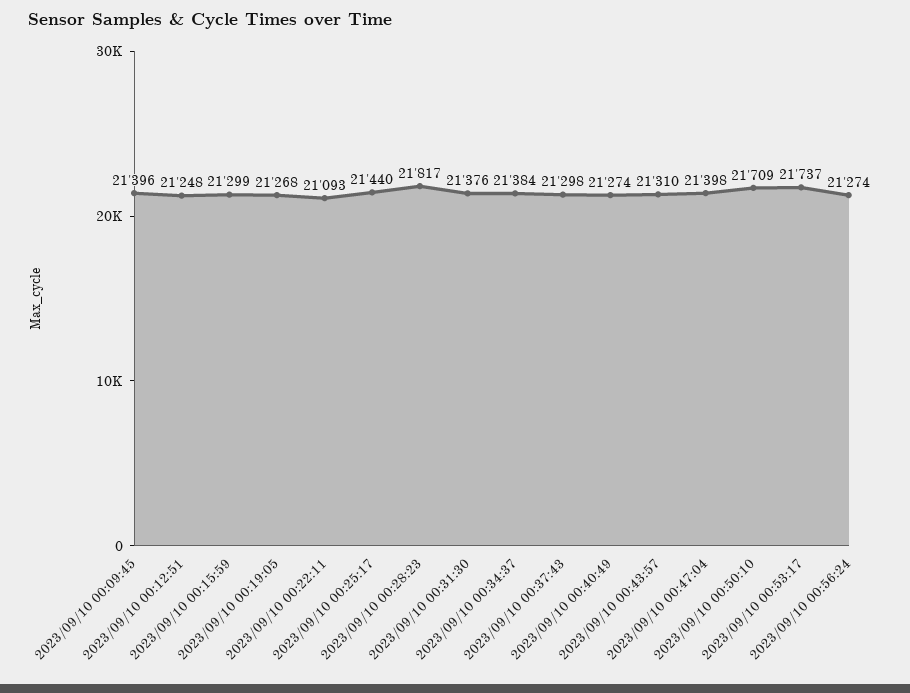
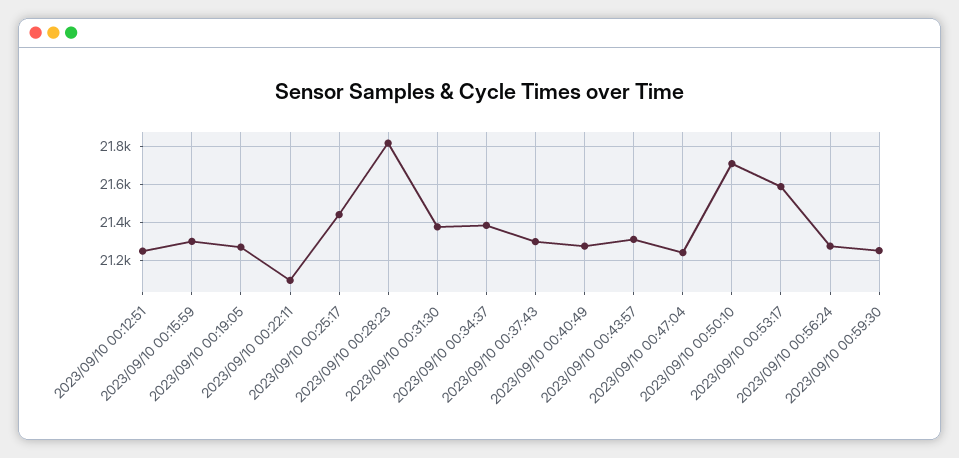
2023/09/10 00:09:45: 21396 -> none
2023/09/10 00:47:04: 21398 -> 21250
2023/09/10 00:53:17: 21737 -> 21600
2023/09/10 00:59:30: none -> 21250

